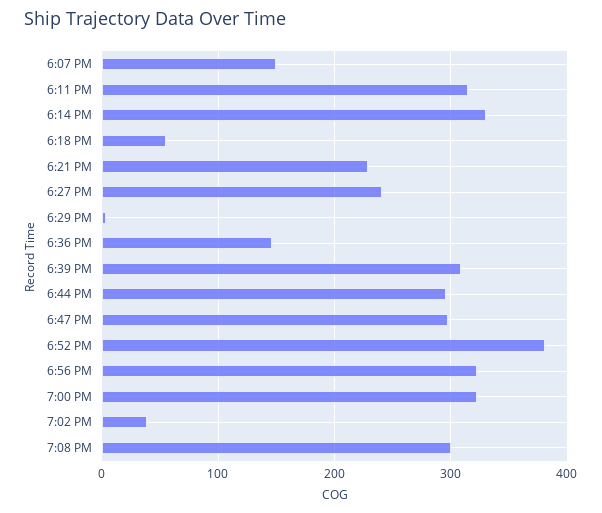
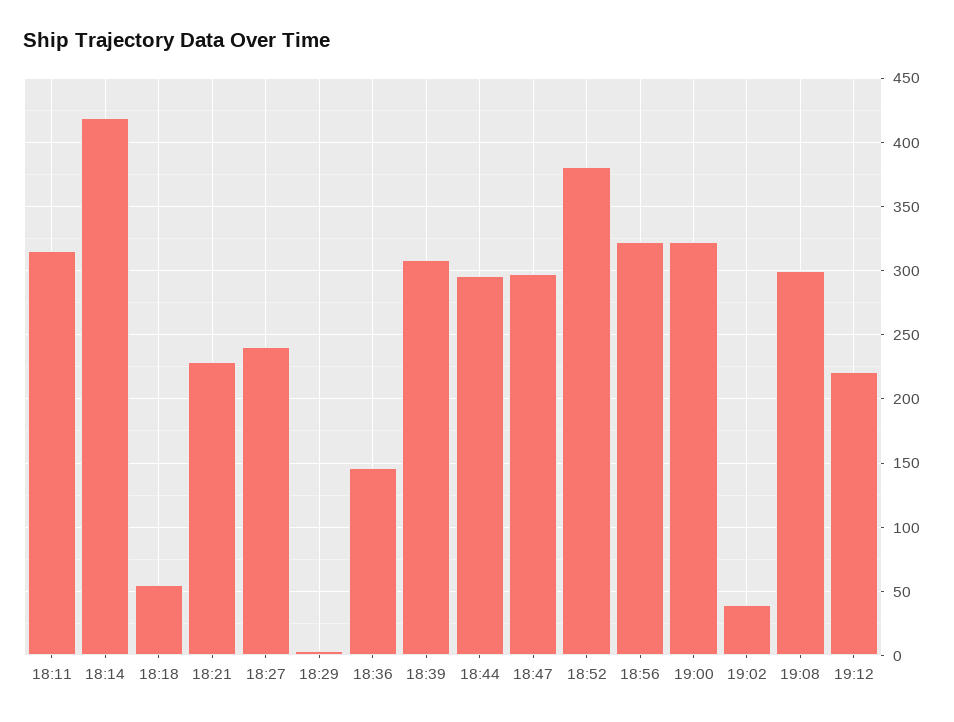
6:07 PM: 150 -> none
6:14 PM: 330 -> 420
19:12: none -> 220

